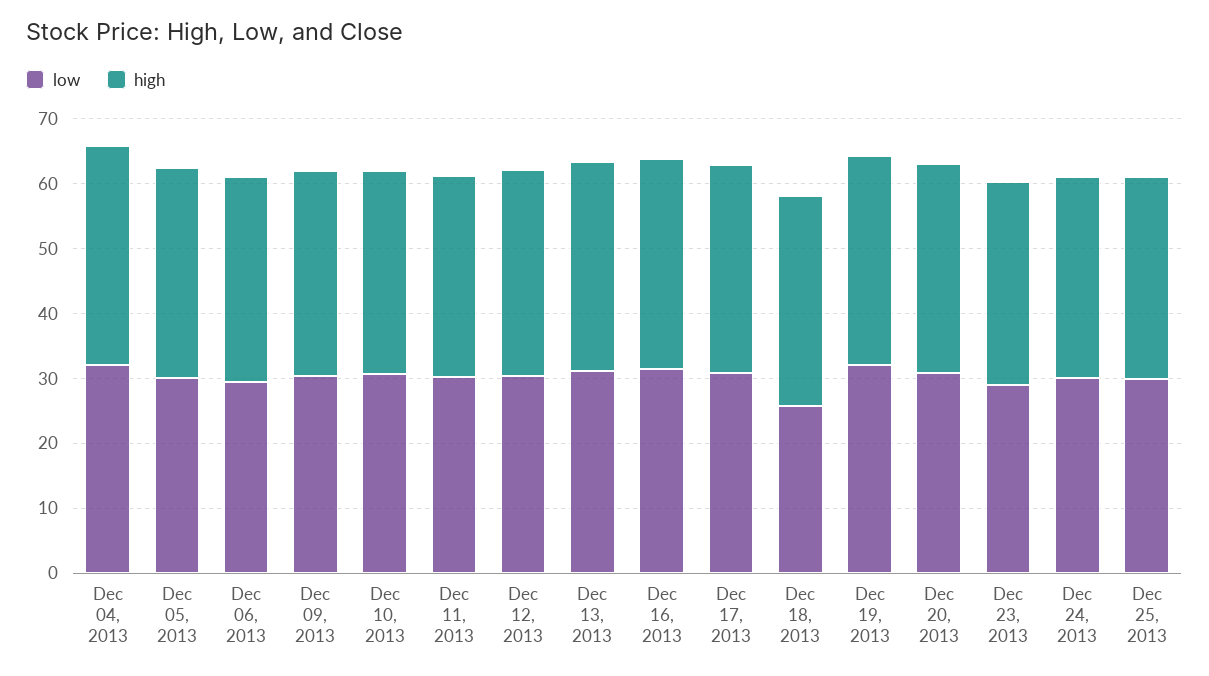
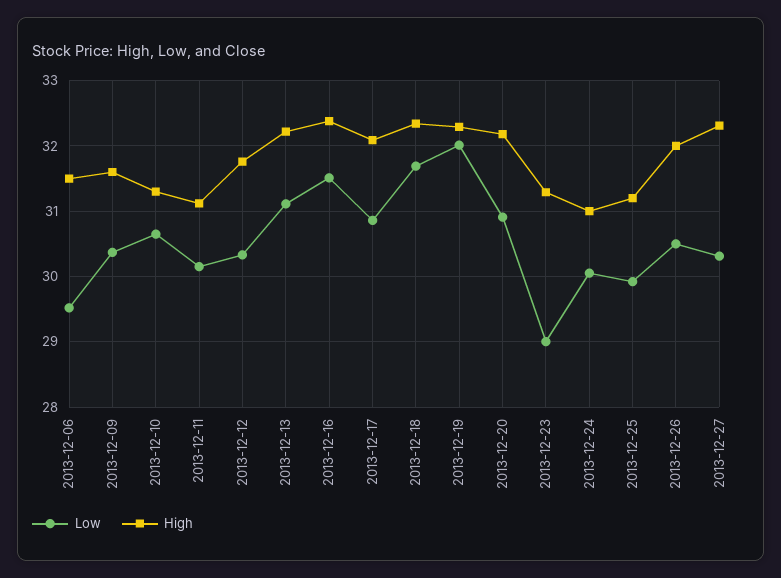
low, Dec 04, 2013: 32 -> none
high, Dec 04, 2013: 34 -> none
low, Dec 05, 2013: 30 -> none
high, Dec 05, 2013: 32 -> none
low, Dec 18, 2013: 26 -> 31.7
low, 2013-12-26: none -> 30.5
high, 2013-12-26: none -> 32
low, 2013-12-27: none -> 30.3
high, 2013-12-27: none -> 32.3

